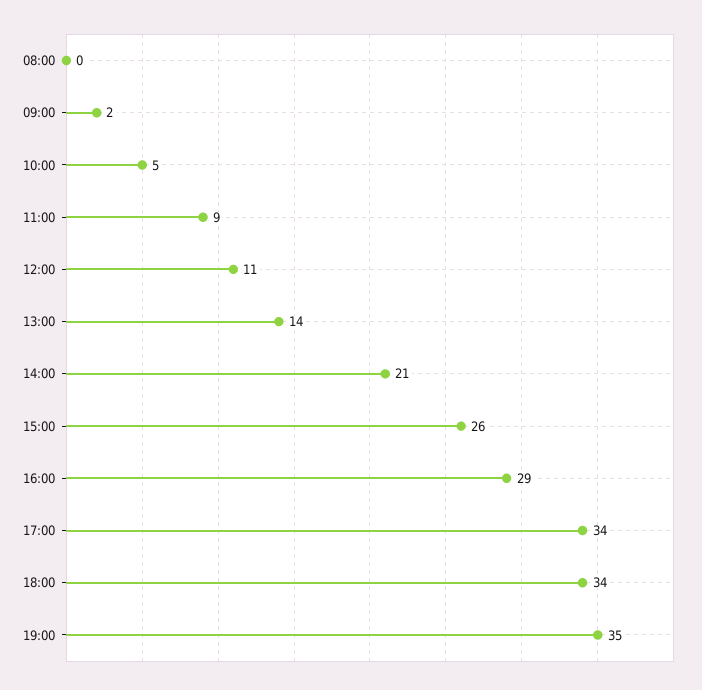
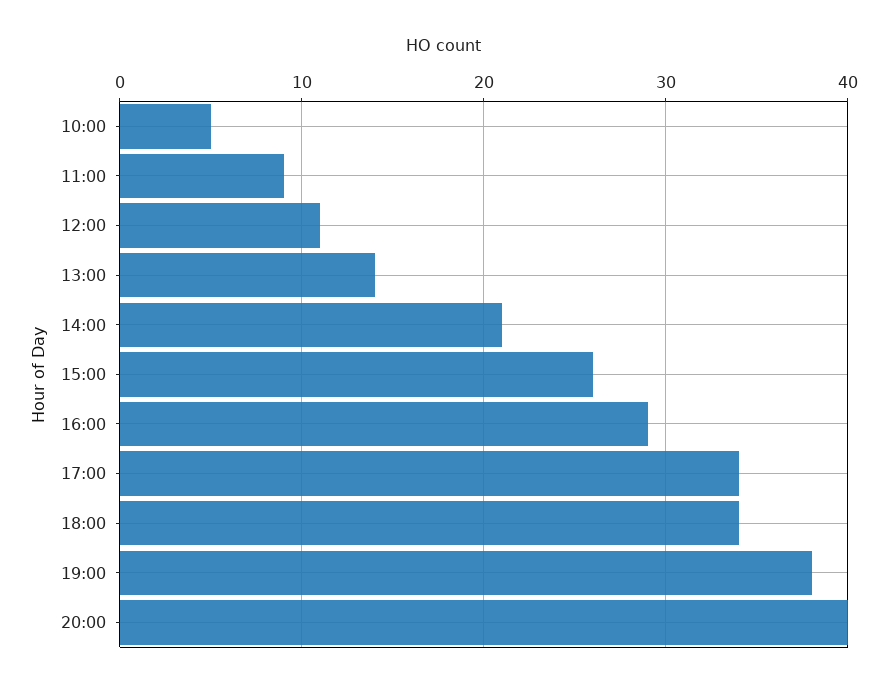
08:00: 0 -> none
09:00: 2 -> none
19:00: 35 -> 38
20:00: none -> 40

